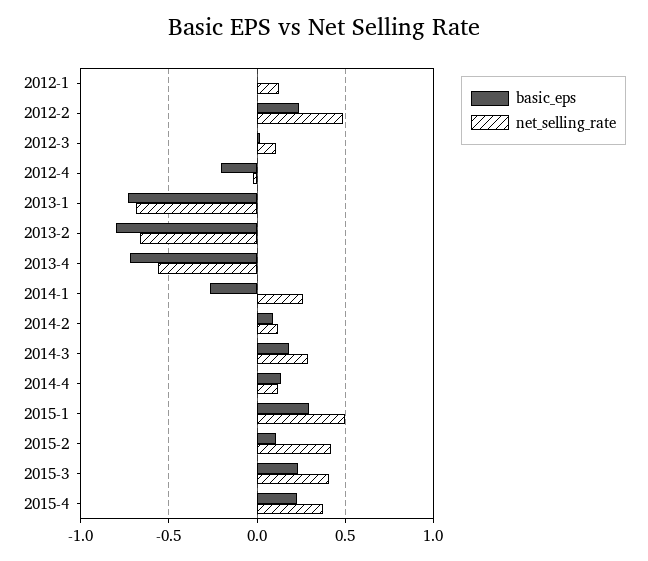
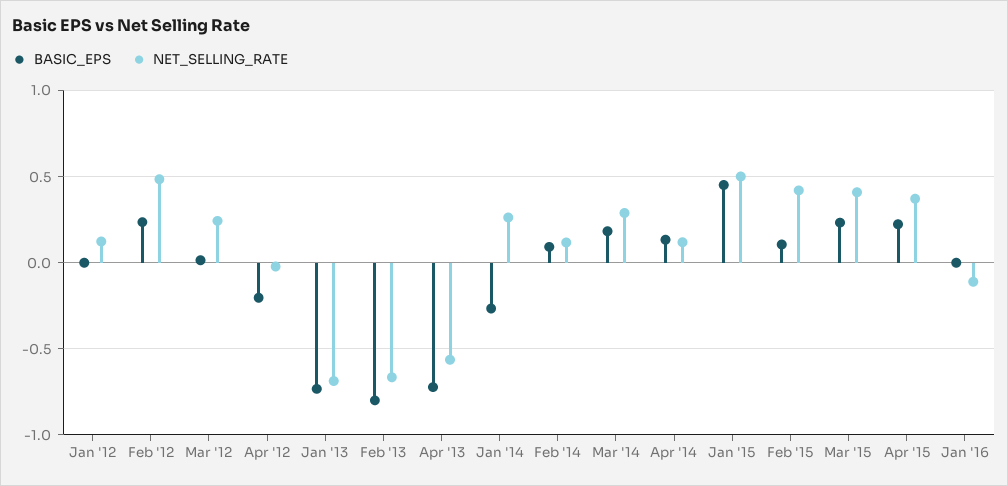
net_selling_rate, 2012-3: 0.1 -> 0.25
basic_eps, 2015-1: 0.3 -> 0.45
basic_eps, Jan '16: none -> 0
net_selling_rate, Jan '16: none -> -0.1

